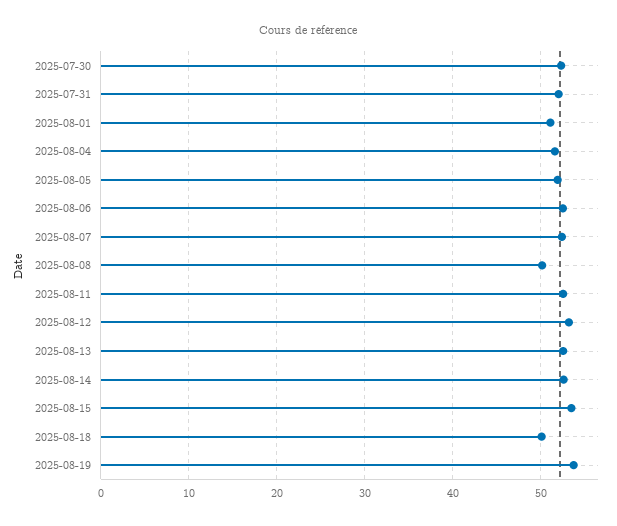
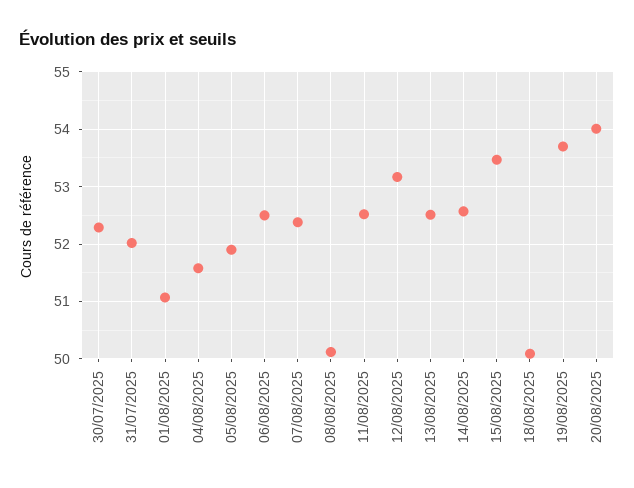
20/08/2025: none -> 54

